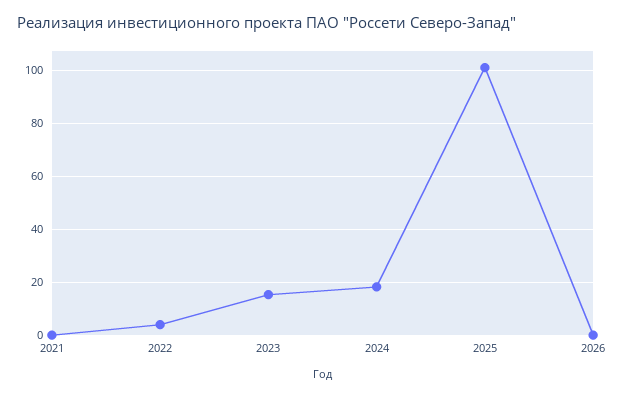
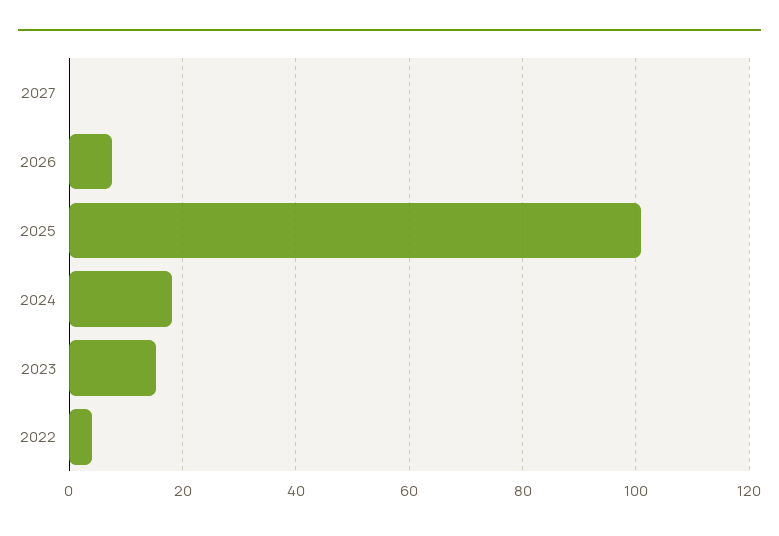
2021: 0 -> none
2026: 0 -> 8
2027: none -> 0

